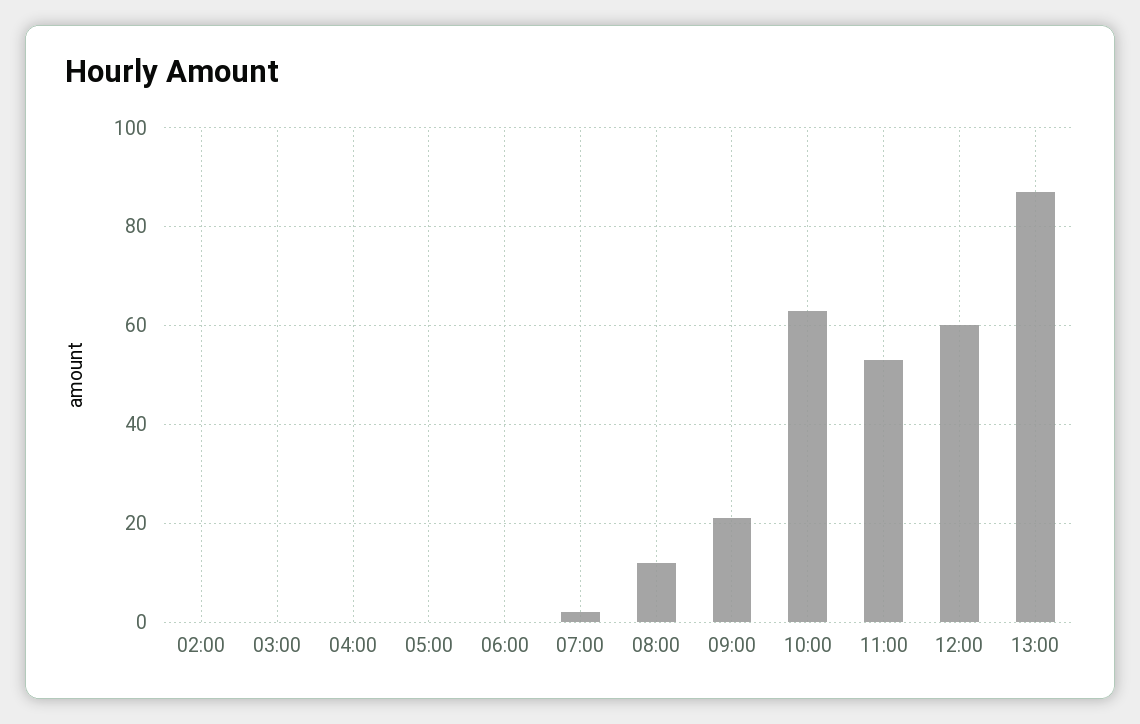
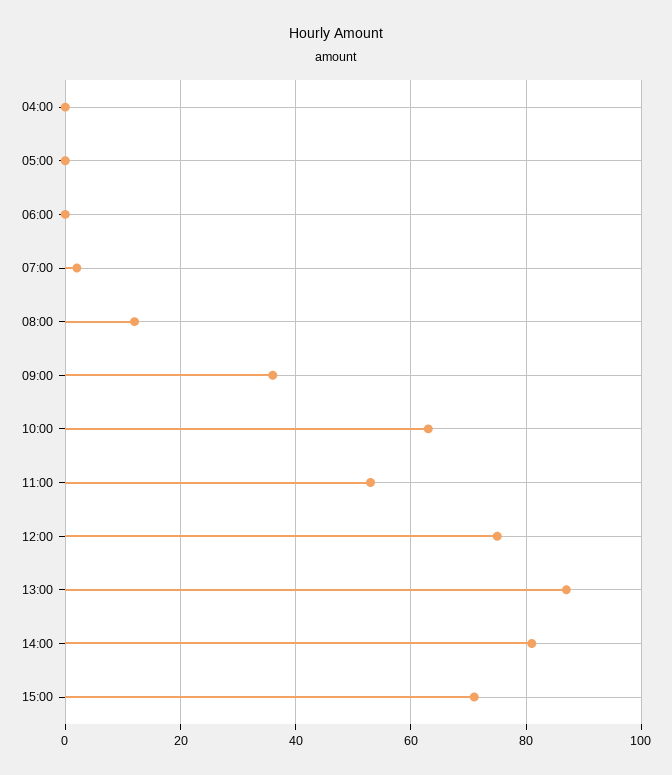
02:00: 0 -> none
03:00: 0 -> none
09:00: 20 -> 35
12:00: 60 -> 75
14:00: none -> 80
15:00: none -> 70

